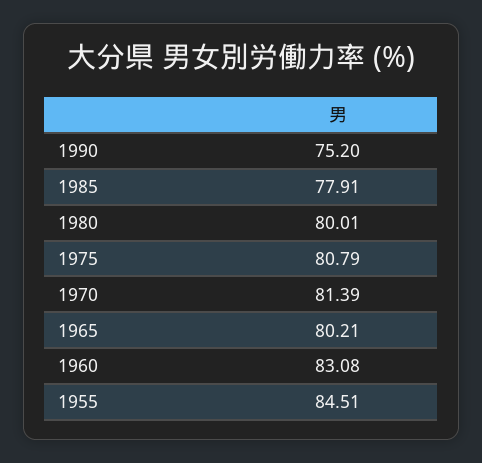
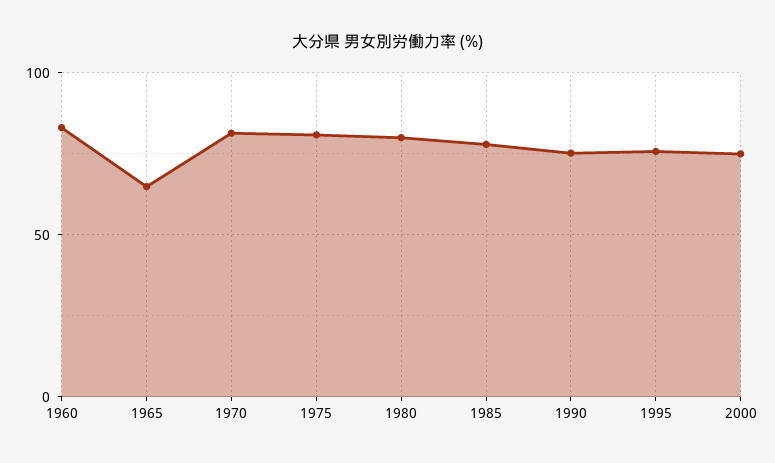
1965: 80.21 -> 65
1955: 84.51 -> none
1995: none -> 75
2000: none -> 75

